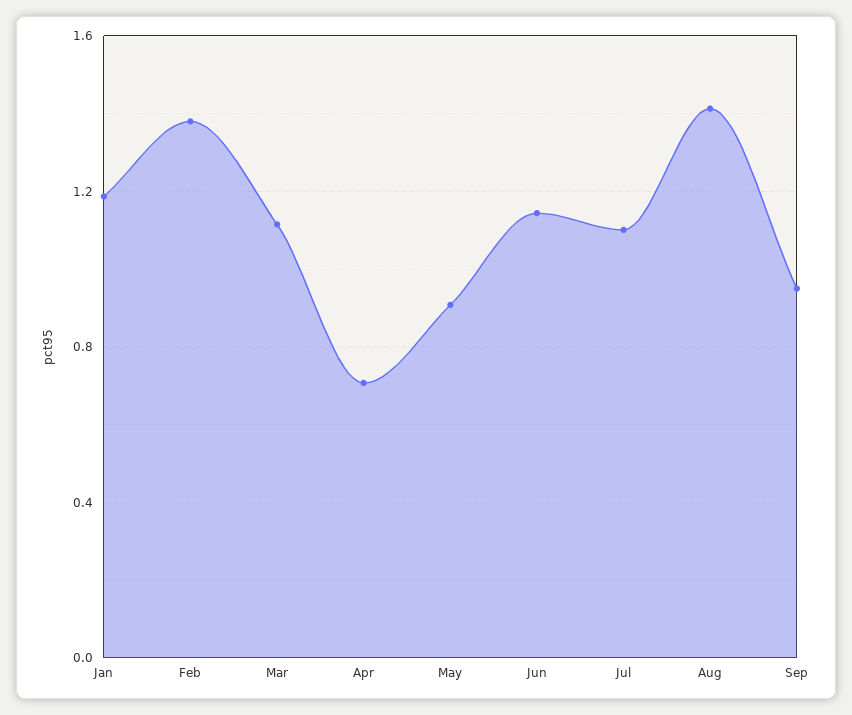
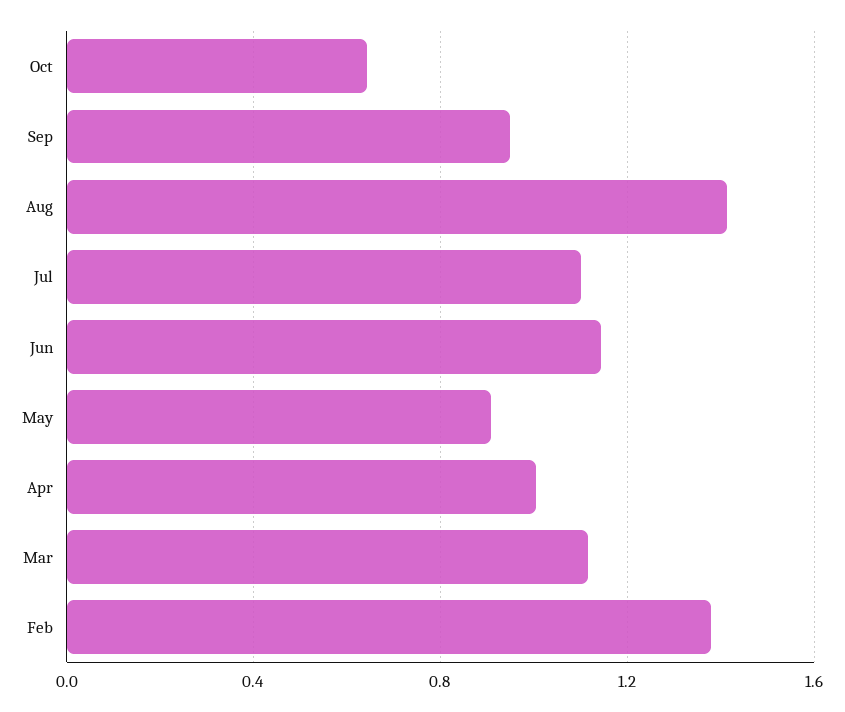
Jan: 1.2 -> none
Apr: 0.7 -> 1
Oct: none -> 0.65

